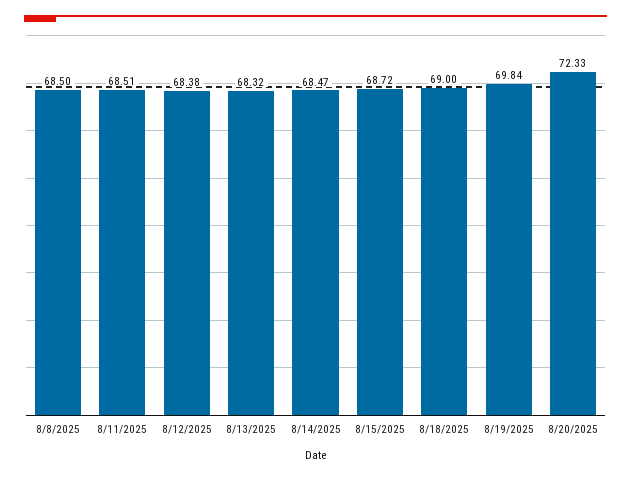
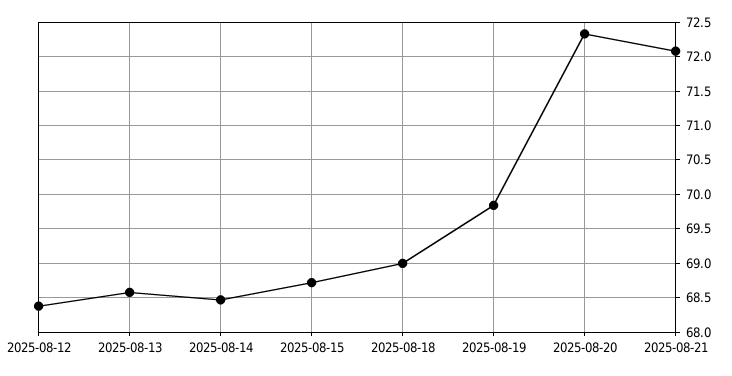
8/8/2025: 68.5 -> none
8/11/2025: 68.51 -> none
8/13/2025: 68.32 -> 68.6
2025-08-21: none -> 72.1

